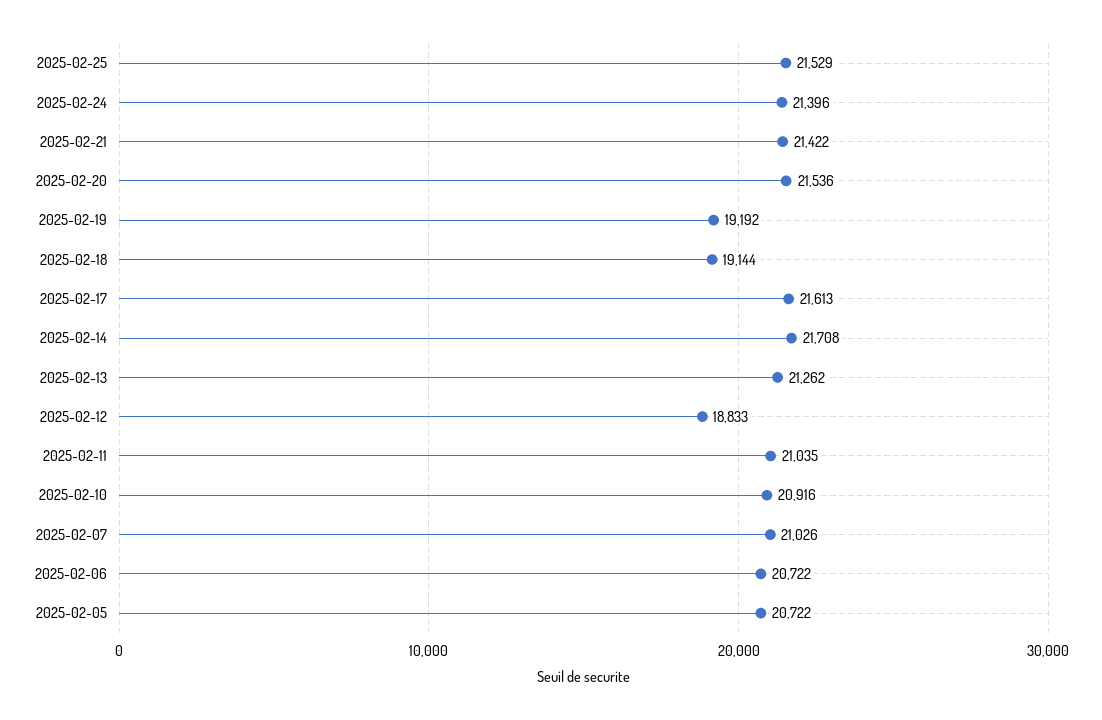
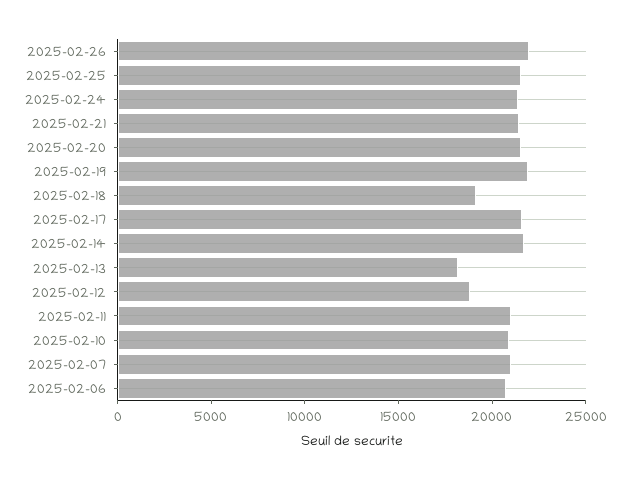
2025-02-19: 19192 -> 22000
2025-02-13: 21262 -> 18000
2025-02-05: 20722 -> none
2025-02-26: none -> 22000

